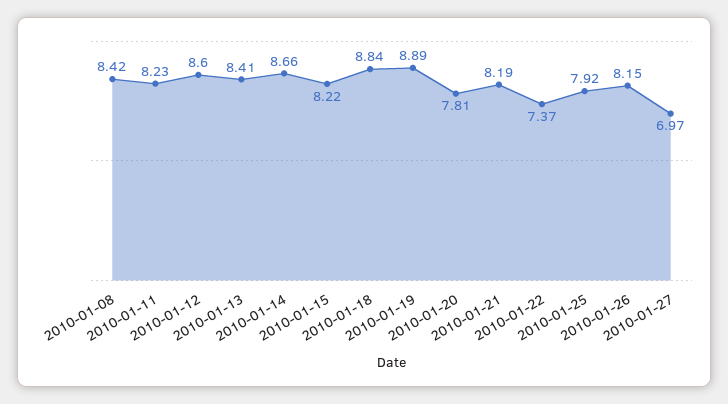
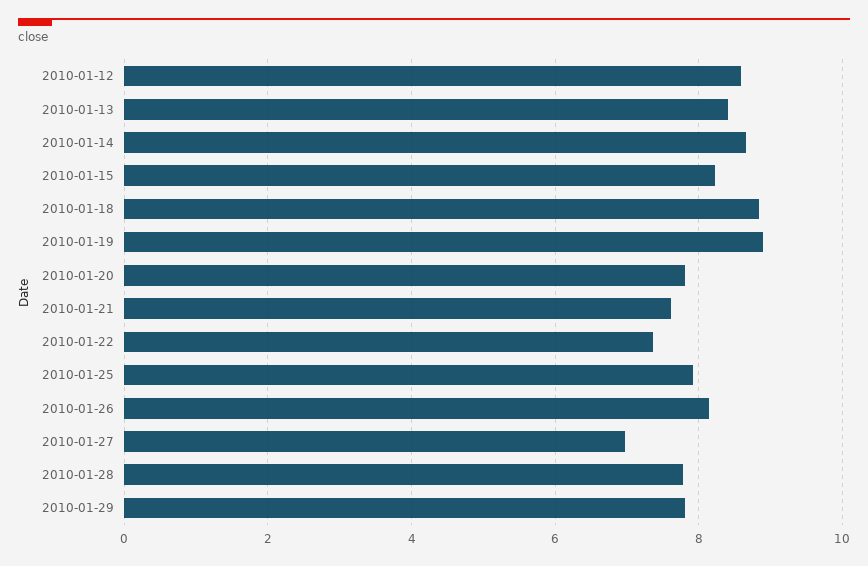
2010-01-08: 8.42 -> none
2010-01-11: 8.23 -> none
2010-01-21: 8.19 -> 7.6
2010-01-28: none -> 7.8
2010-01-29: none -> 7.8

